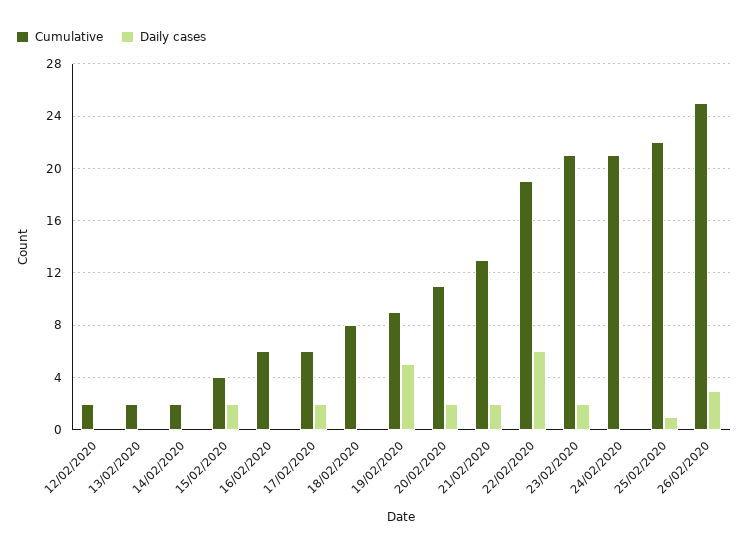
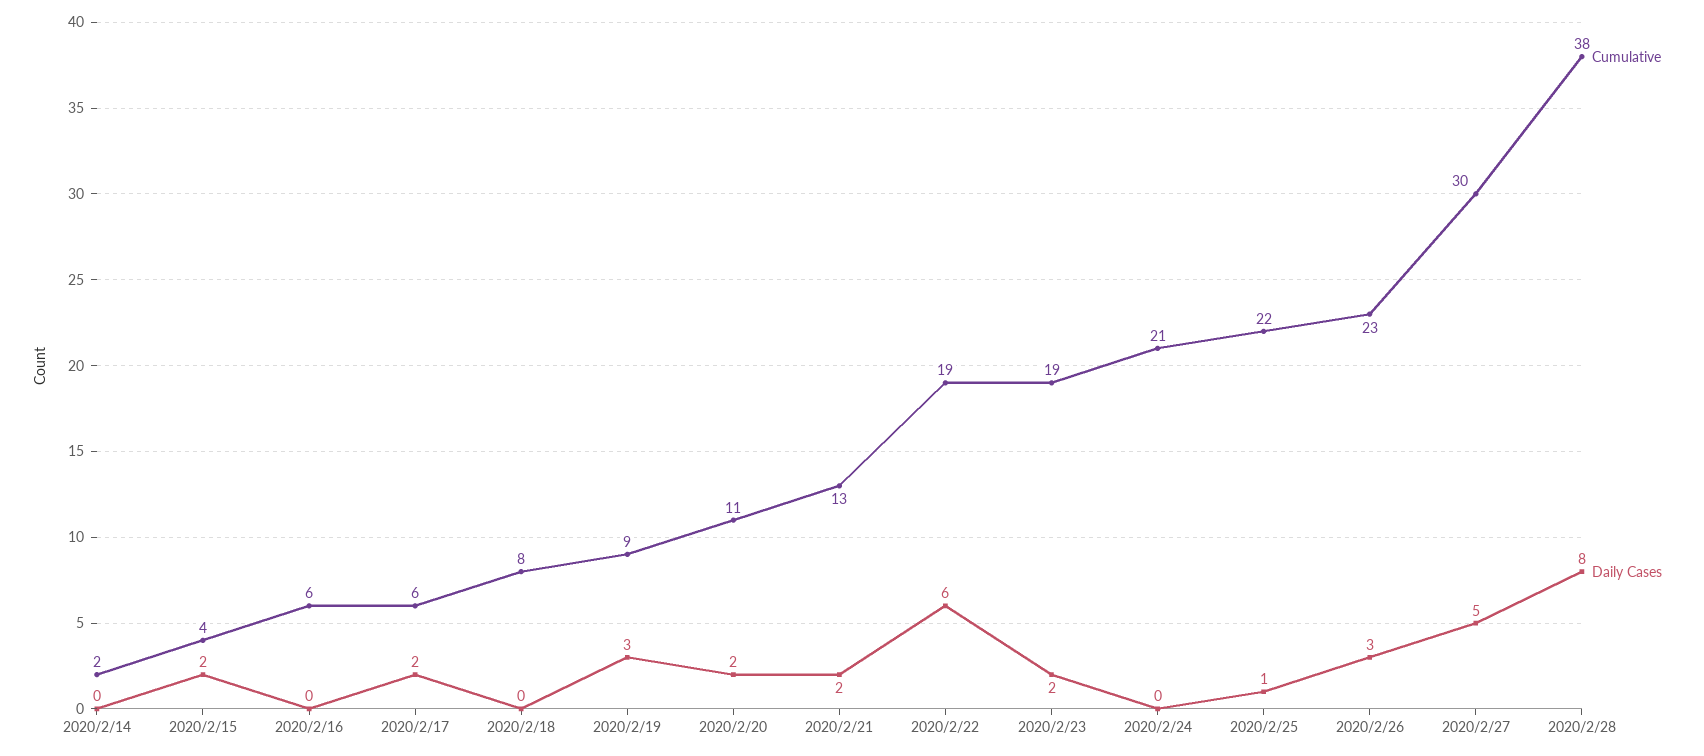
Cumulative, 12/02/2020: 2 -> none
Daily cases, 12/02/2020: 0 -> none
Cumulative, 13/02/2020: 2 -> none
Daily cases, 13/02/2020: 0 -> none
Daily cases, 19/02/2020: 5 -> 3
Cumulative, 23/02/2020: 21 -> 19
Cumulative, 26/02/2020: 25 -> 23
Cumulative, 2020/2/27: none -> 30
Daily cases, 2020/2/27: none -> 5
Cumulative, 2020/2/28: none -> 38
Daily cases, 2020/2/28: none -> 8

